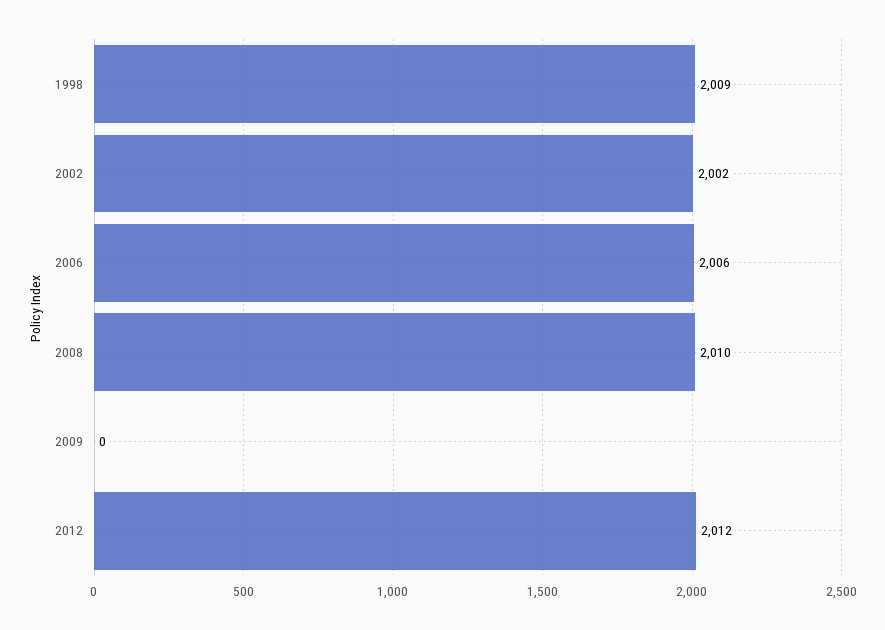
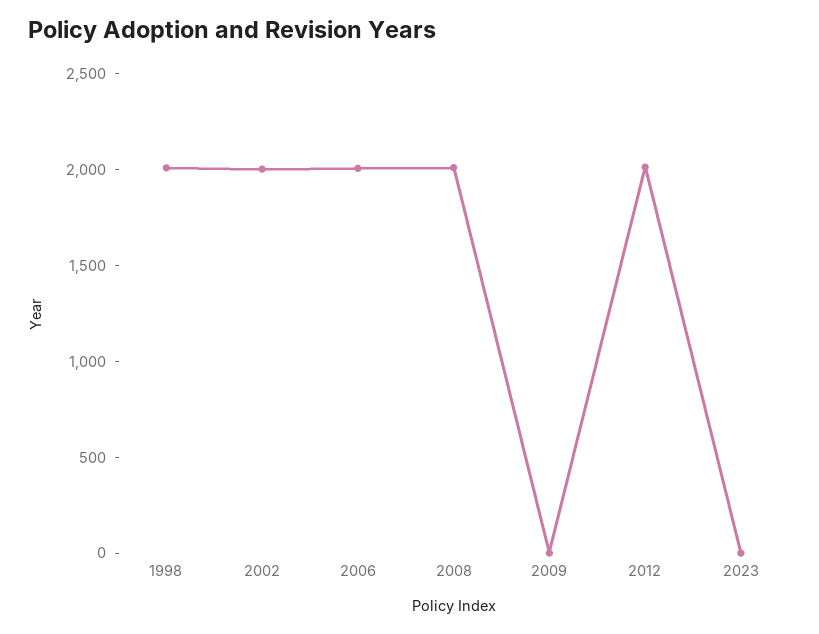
2023: none -> 0

